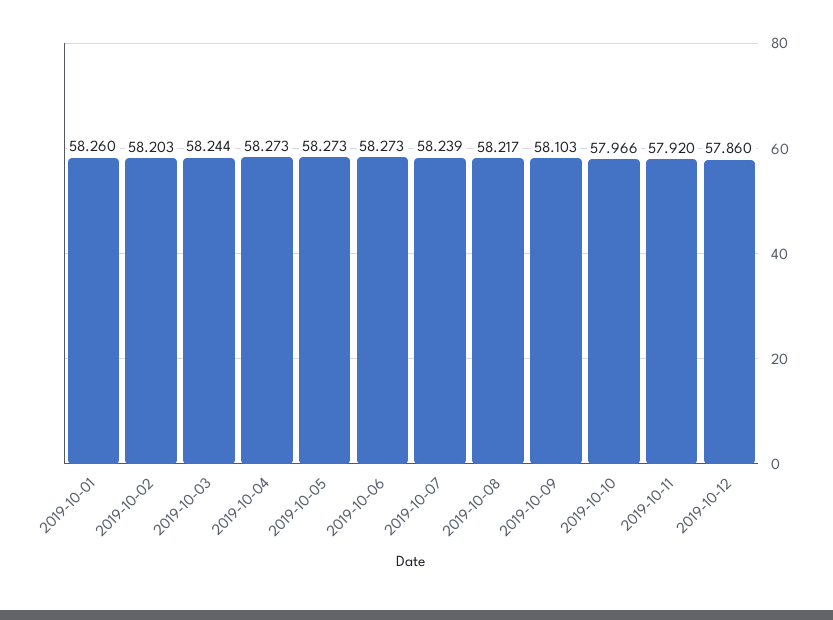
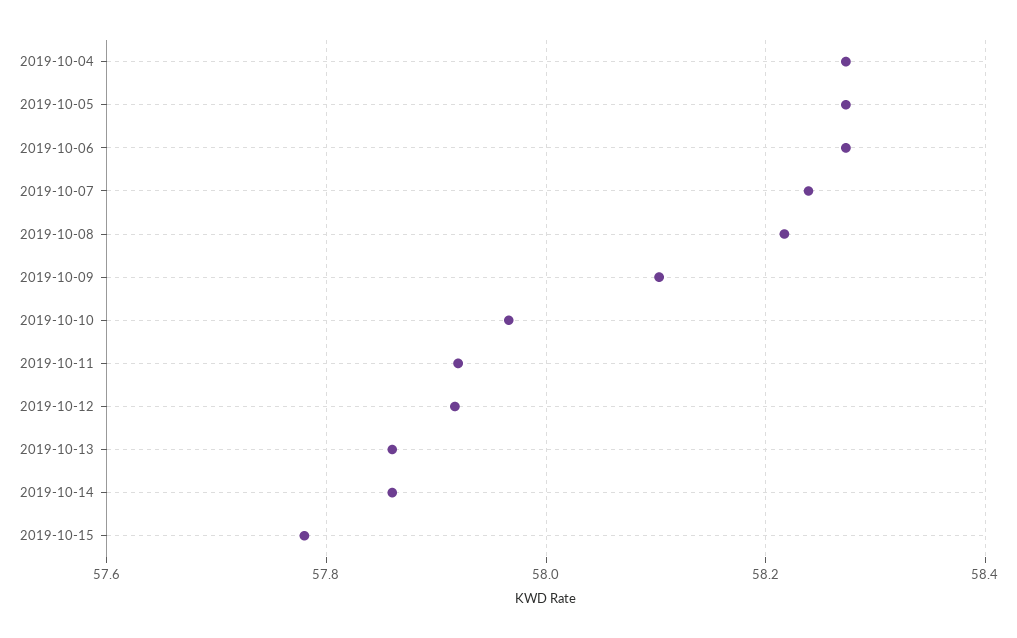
2019-10-01: 58.26 -> none
2019-10-02: 58.203 -> none
2019-10-03: 58.244 -> none
2019-10-12: 57.86 -> 57.92
2019-10-13: none -> 57.86
2019-10-14: none -> 57.86
2019-10-15: none -> 57.78

